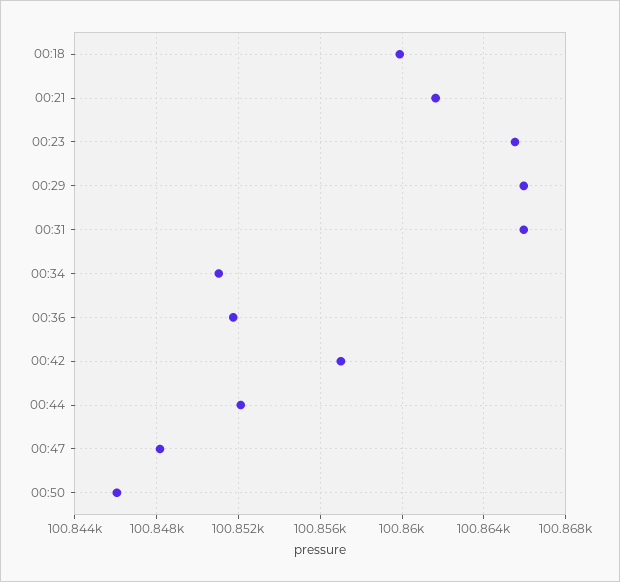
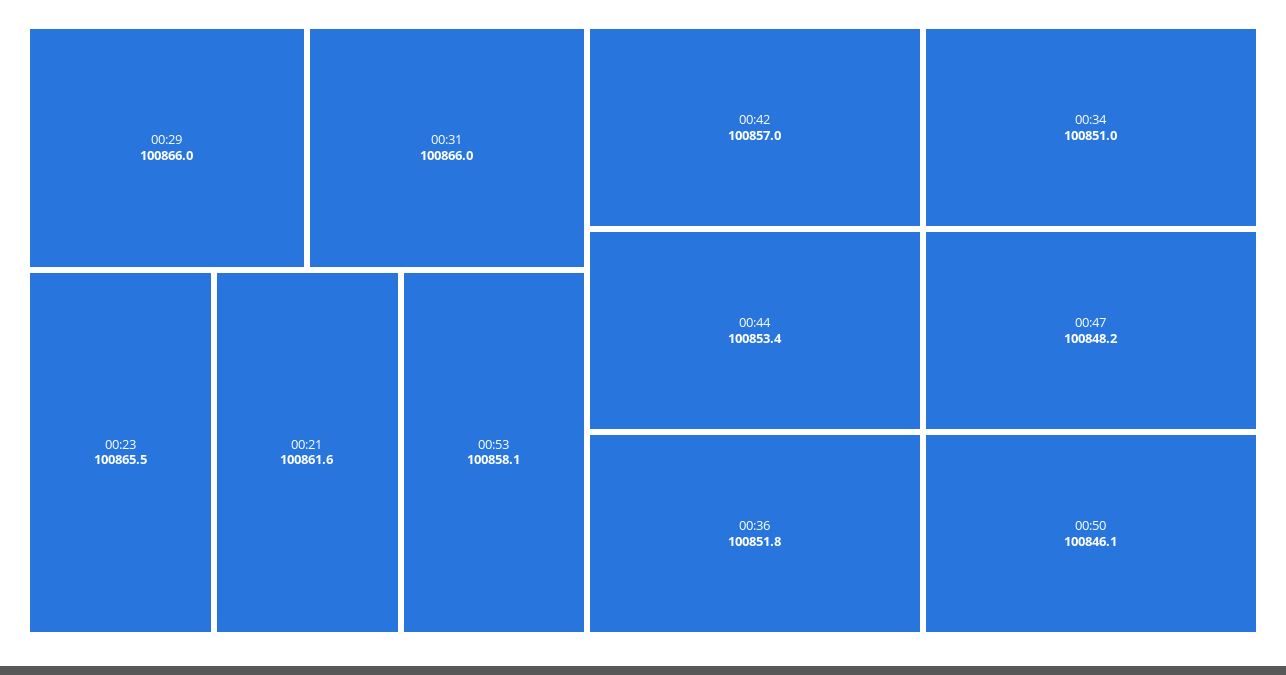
00:18: 100860 -> none
00:44: 100852 -> 100853.4
00:53: none -> 100858.1

